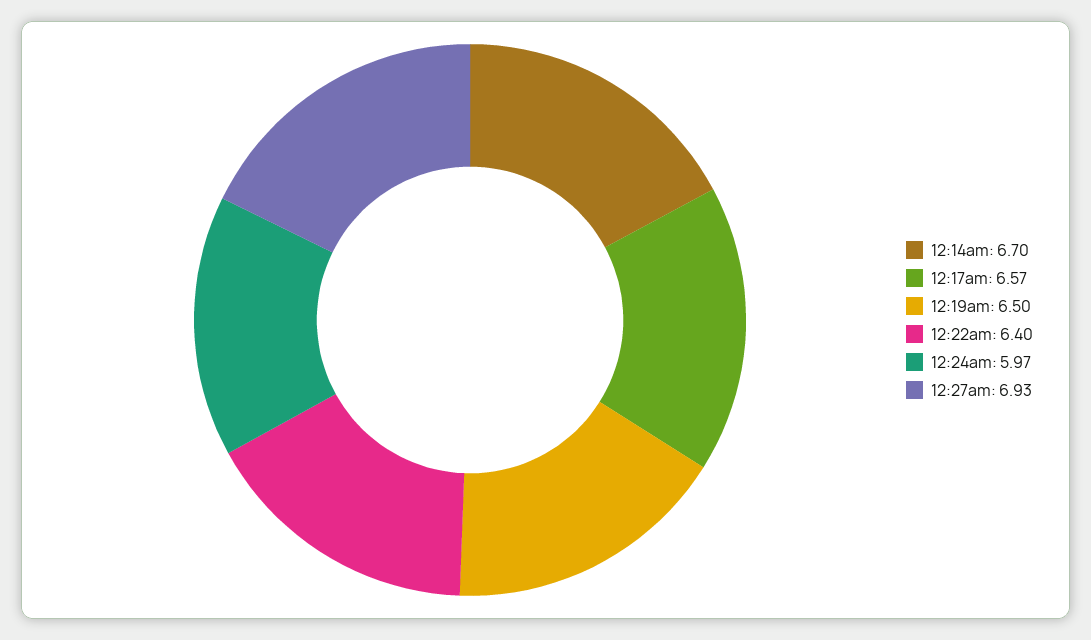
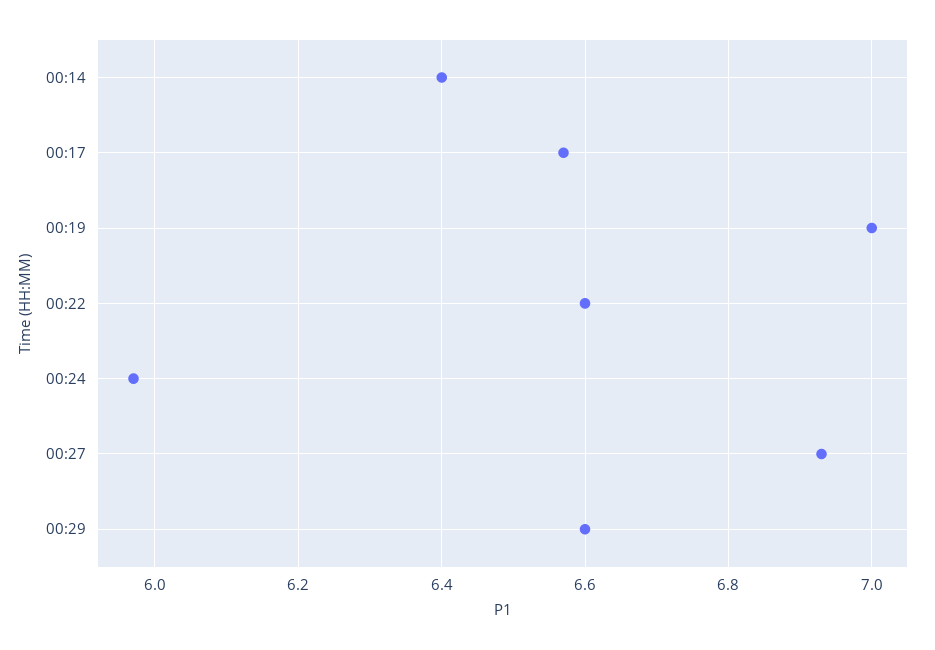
12:14am: 6.7 -> 6.4
12:19am: 6.5 -> 7
12:22am: 6.4 -> 6.6
00:29: none -> 6.6

